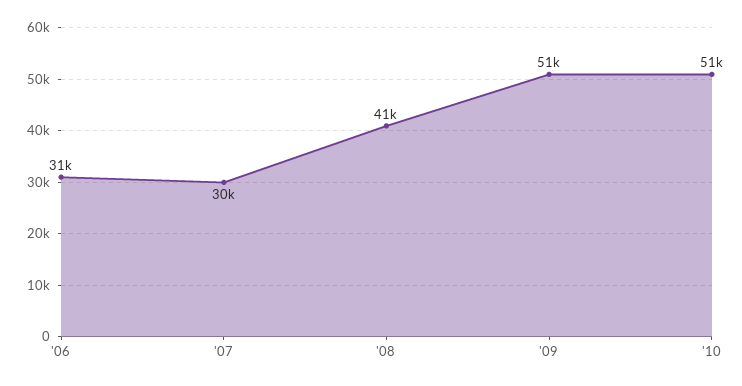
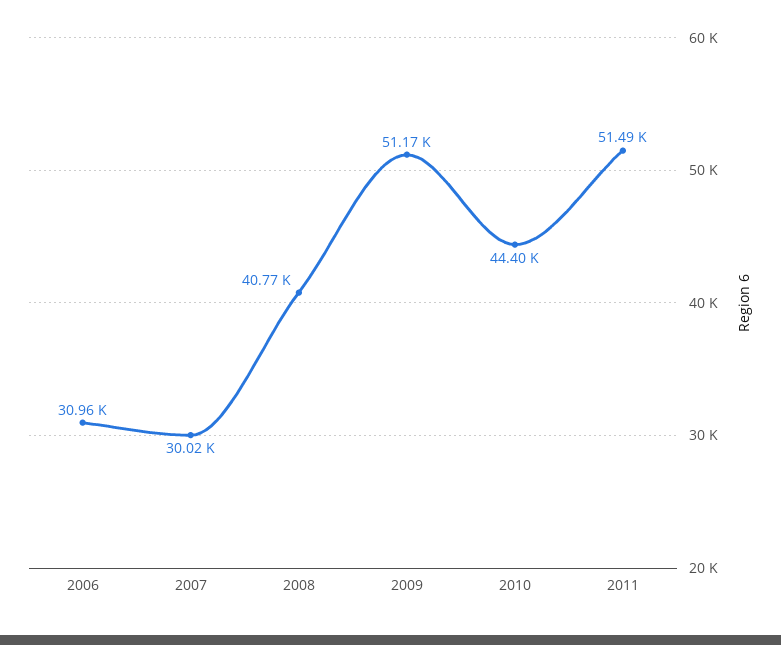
'10: 51000 -> 44400
2011: none -> 51490

